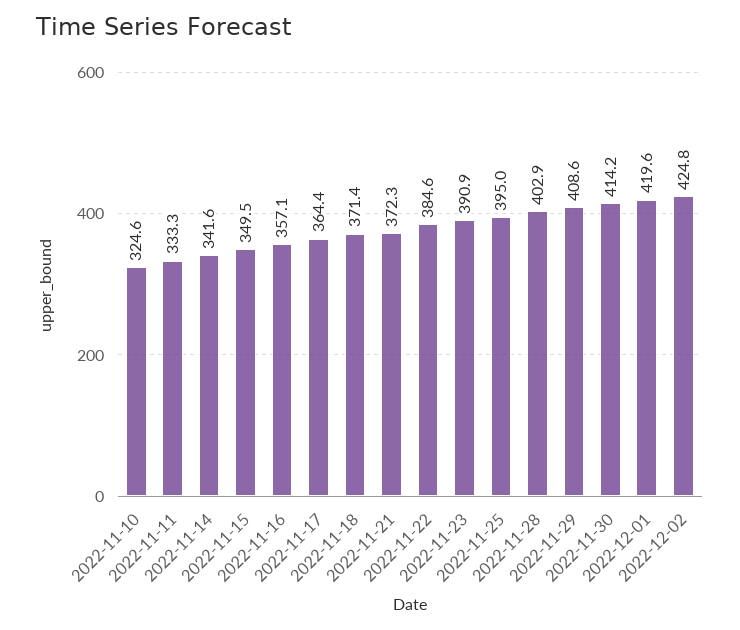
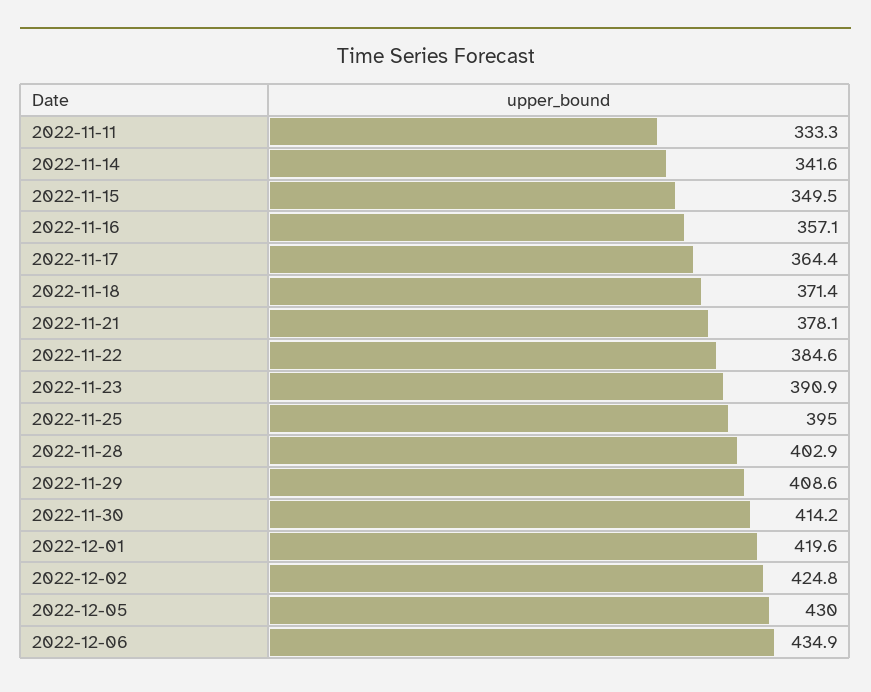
2022-11-10: 324.6 -> none
2022-11-21: 372.3 -> 378.1
2022-12-05: none -> 430
2022-12-06: none -> 434.9

